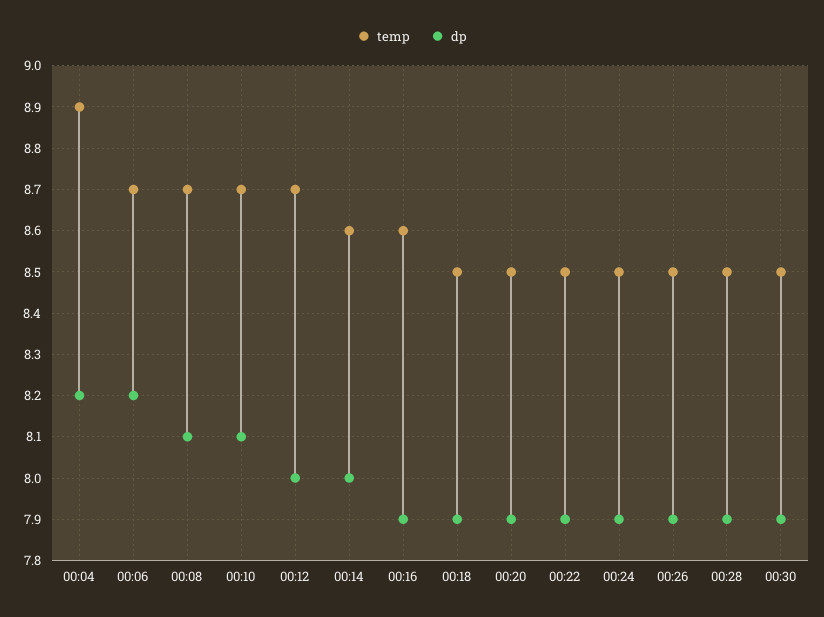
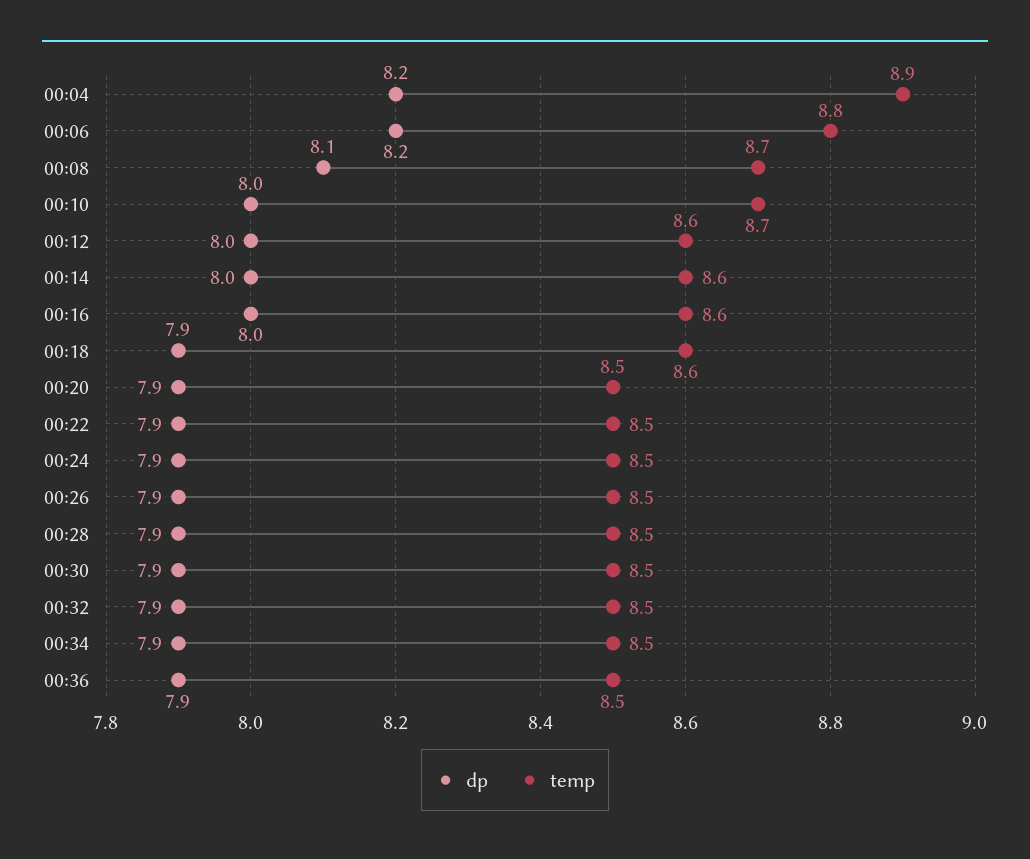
temp, 00:06: 8.7 -> 8.8
dp, 00:10: 8.1 -> 8
temp, 00:12: 8.7 -> 8.6
dp, 00:16: 7.9 -> 8
temp, 00:18: 8.5 -> 8.6
dp, 00:32: none -> 7.9
temp, 00:32: none -> 8.5
dp, 00:34: none -> 7.9
temp, 00:34: none -> 8.5
dp, 00:36: none -> 7.9
temp, 00:36: none -> 8.5

